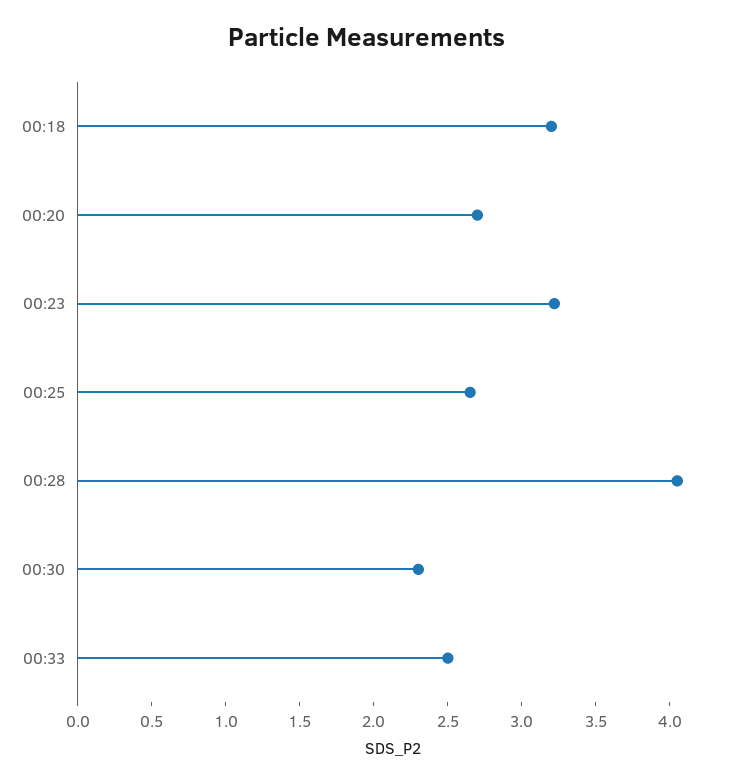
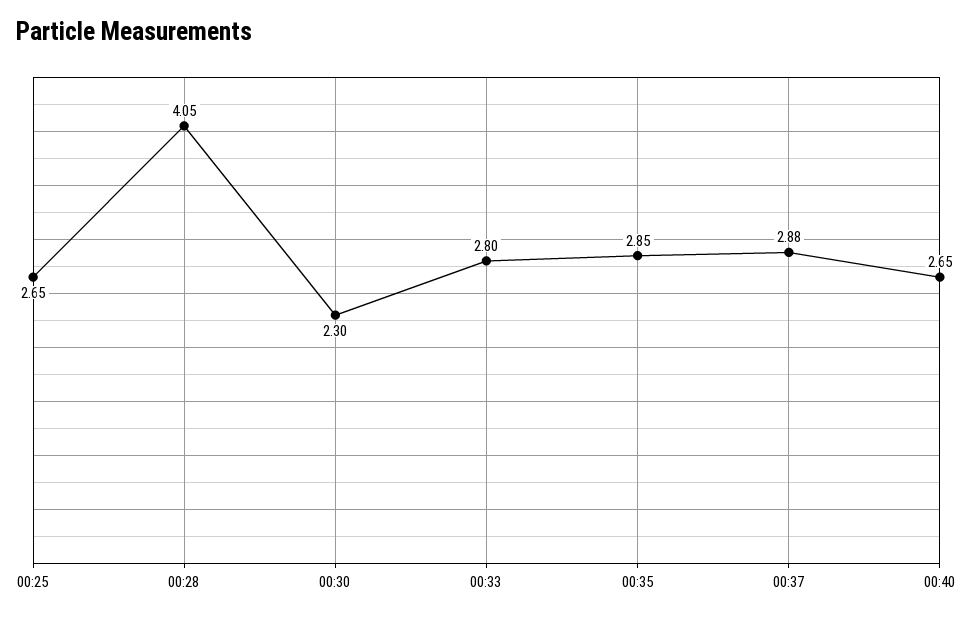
00:18: 3.2 -> none
00:20: 2.7 -> none
00:23: 3.2 -> none
00:33: 2.5 -> 2.8
00:35: none -> 2.85
00:37: none -> 2.88
00:40: none -> 2.65

